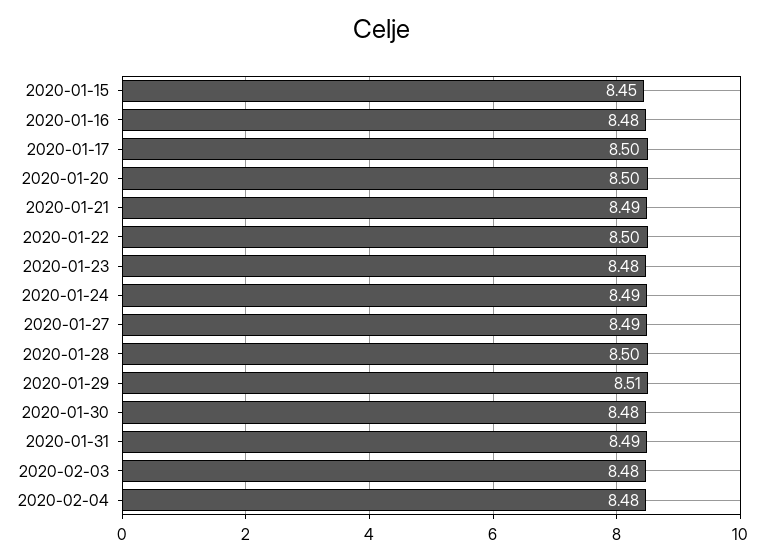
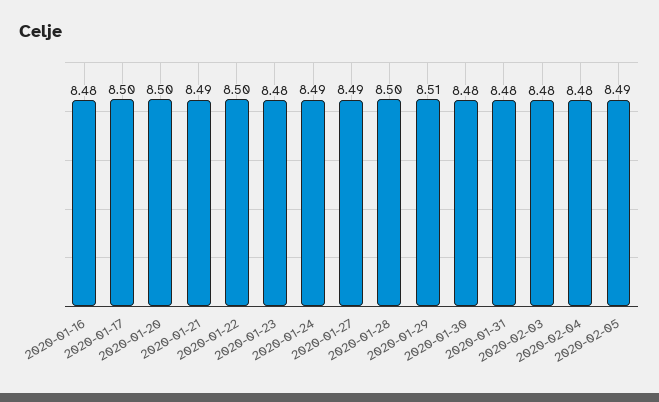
2020-01-15: 8.45 -> none
2020-01-31: 8.49 -> 8.48
2020-02-05: none -> 8.49

